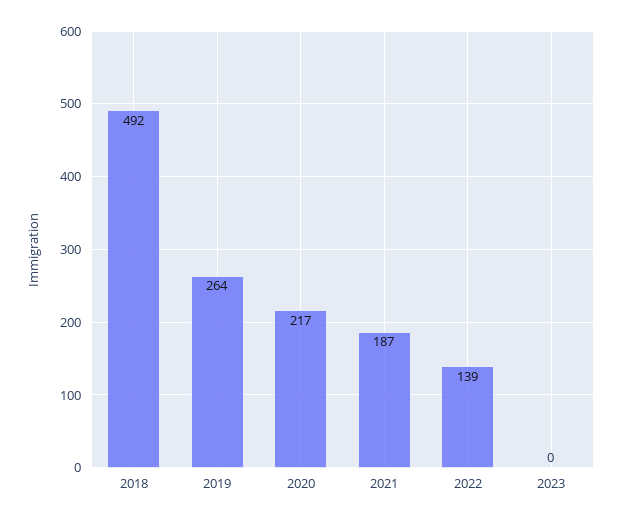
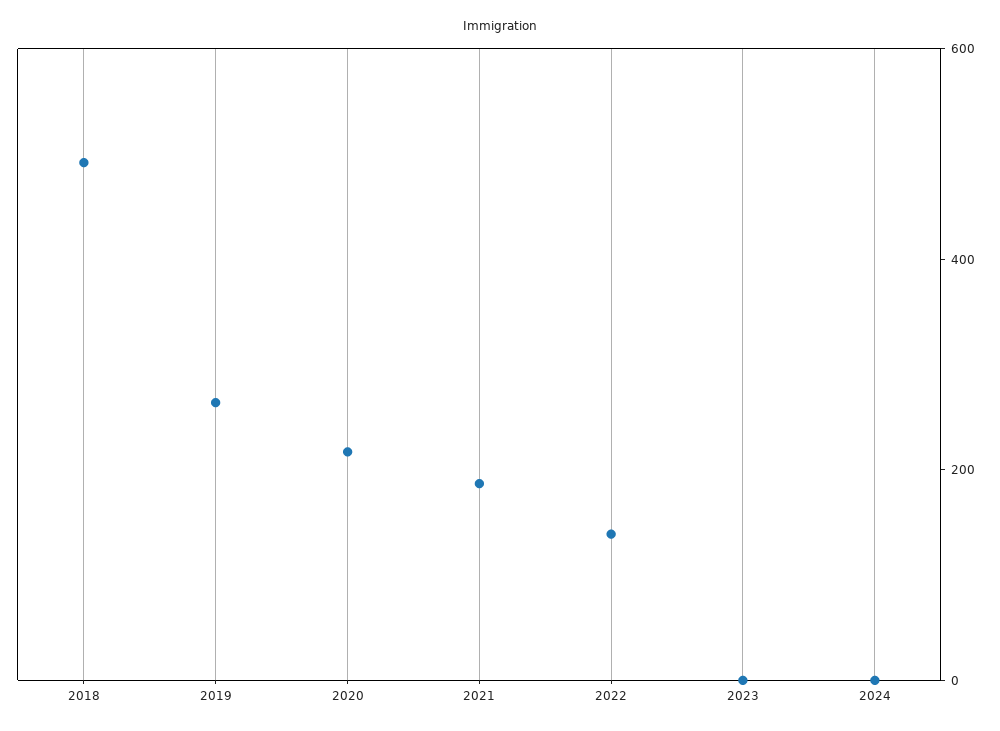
2024: none -> 0

